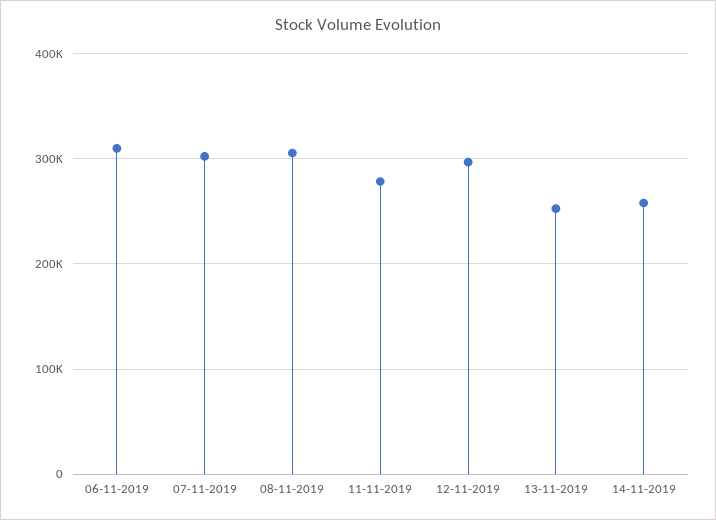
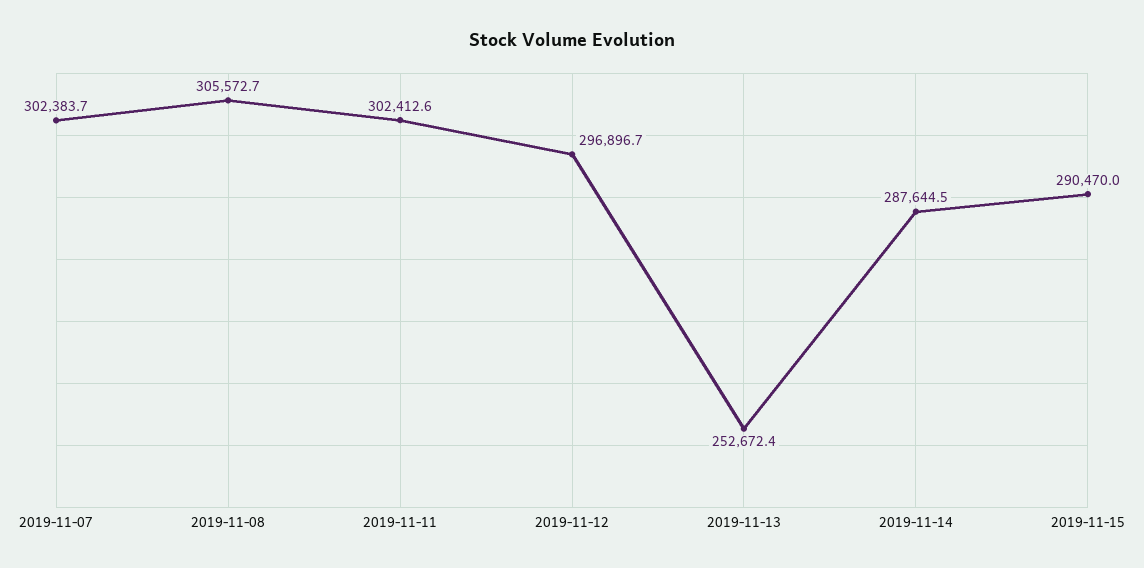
06-11-2019: 310000 -> none
11-11-2019: 280000 -> 302412.6
14-11-2019: 260000 -> 287644.5
2019-11-15: none -> 290470

